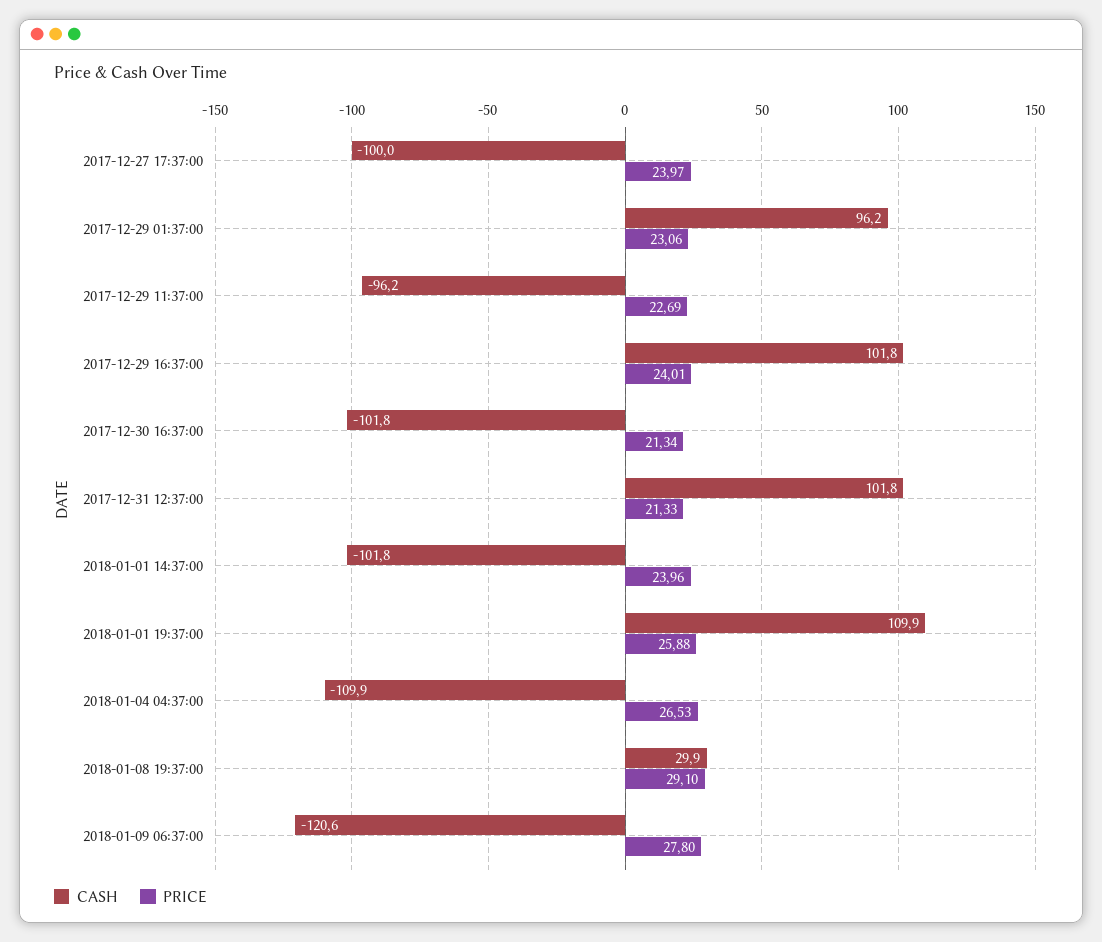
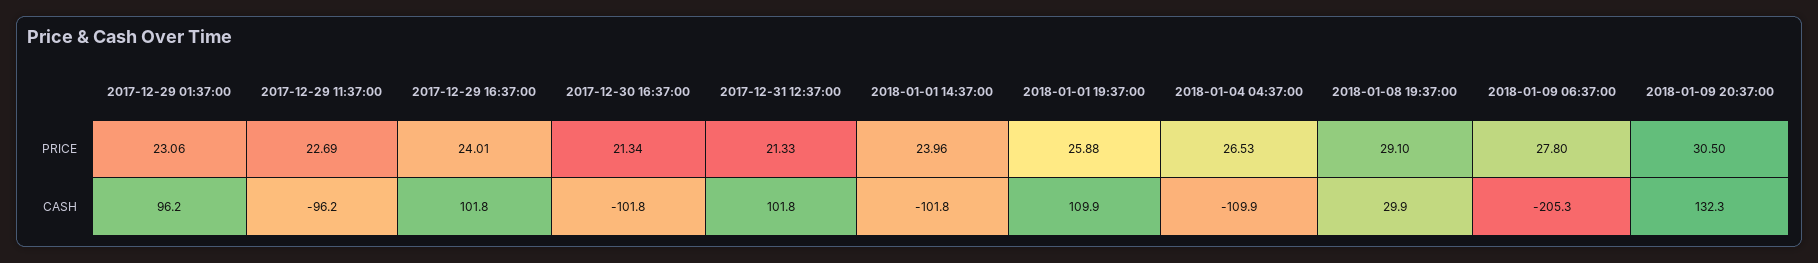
CASH, 2017-12-27 17:37:00: -100 -> none
PRICE, 2017-12-27 17:37:00: 23.97 -> none
CASH, 2018-01-09 06:37:00: -120.6 -> -205.3
PRICE, 2018-01-09 20:37:00: none -> 30.5
CASH, 2018-01-09 20:37:00: none -> 132.3

